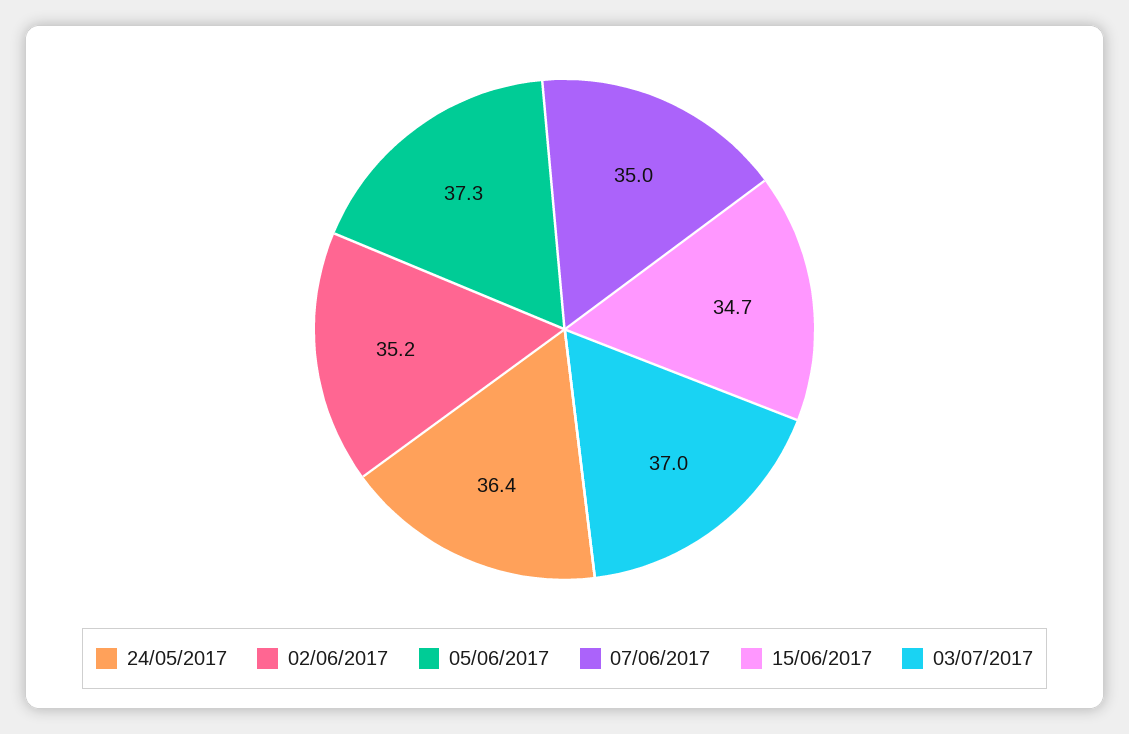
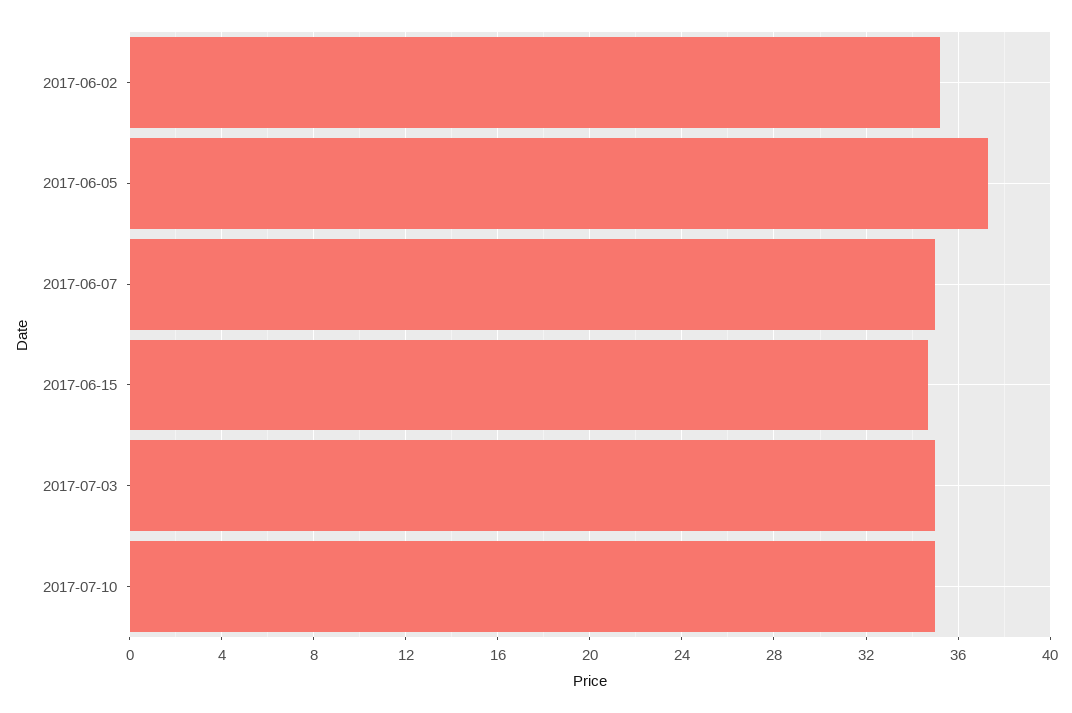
24/05/2017: 36.4 -> none
03/07/2017: 37 -> 35
2017-07-10: none -> 35

